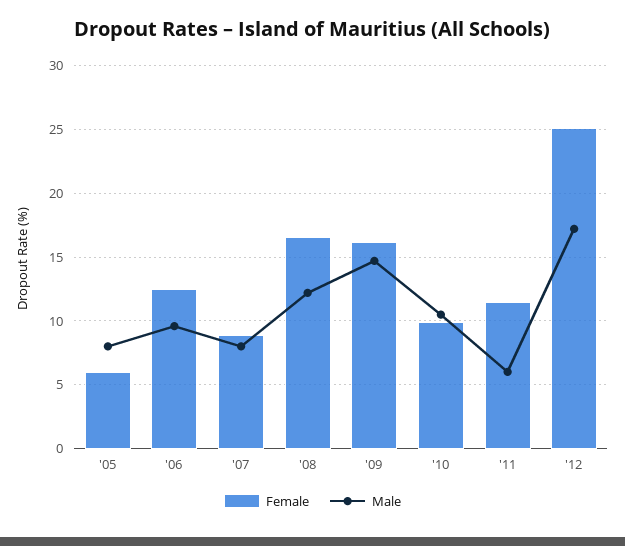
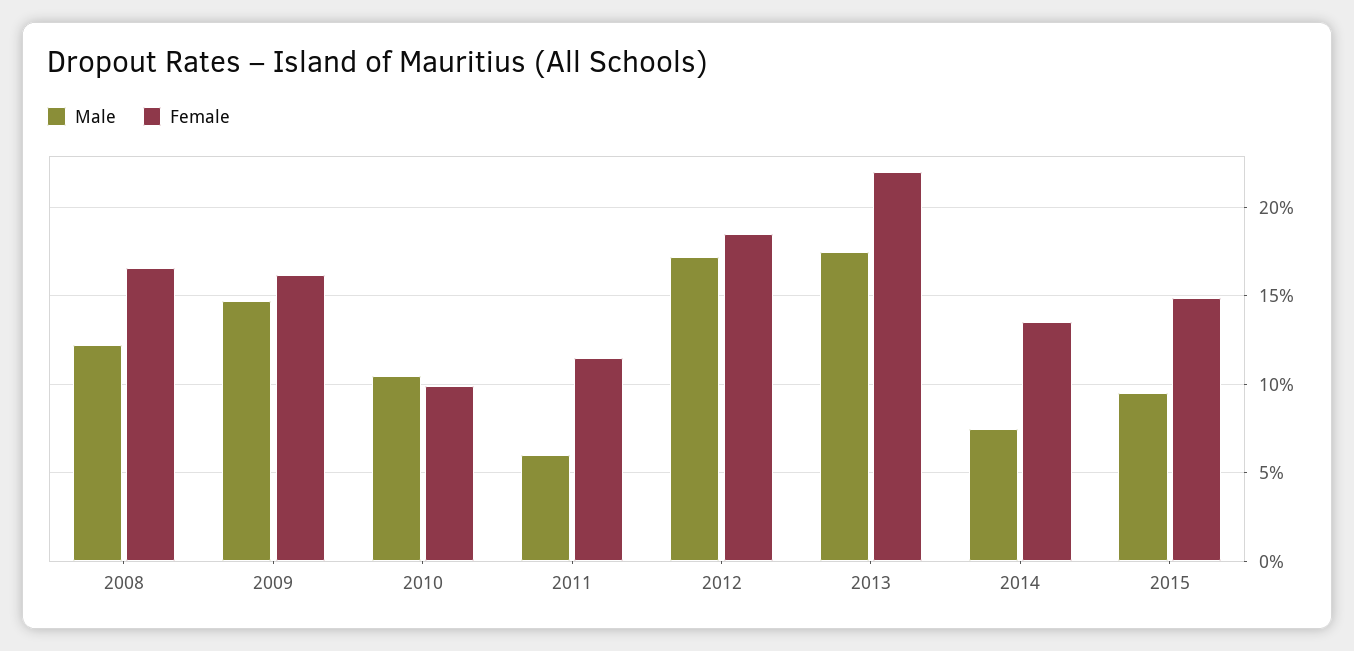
Female, '05: 6 -> none
Male, '05: 8 -> none
Female, '06: 12.5 -> none
Male, '06: 9.5 -> none
Female, '07: 9 -> none
Male, '07: 8 -> none
Female, '12: 25 -> 18.5
Male, 2013: none -> 17.5
Female, 2013: none -> 22
Male, 2014: none -> 7.5
Female, 2014: none -> 13.5
Male, 2015: none -> 9.5
Female, 2015: none -> 15

